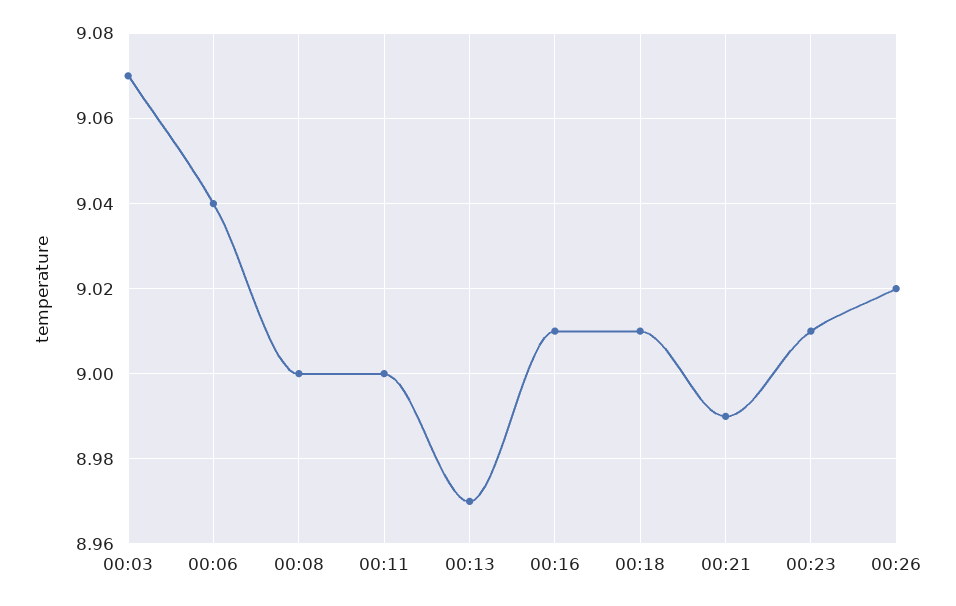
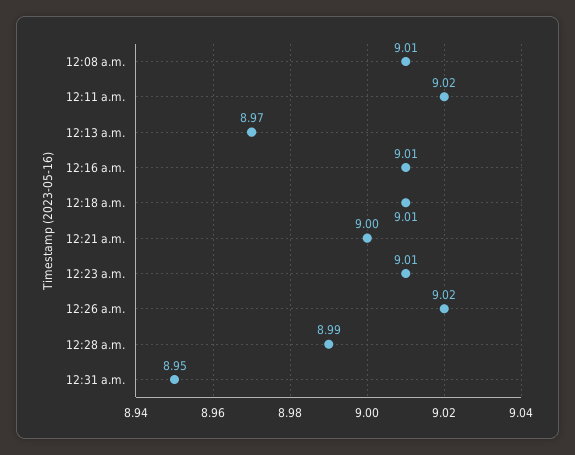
00:03: 9.07 -> none
00:06: 9.04 -> none
00:08: 9 -> 9.01
00:11: 9 -> 9.02
00:21: 8.99 -> 9
12:28 a.m.: none -> 8.99
12:31 a.m.: none -> 8.95

